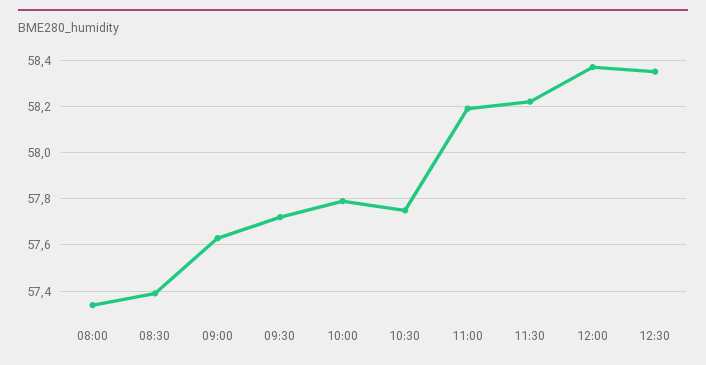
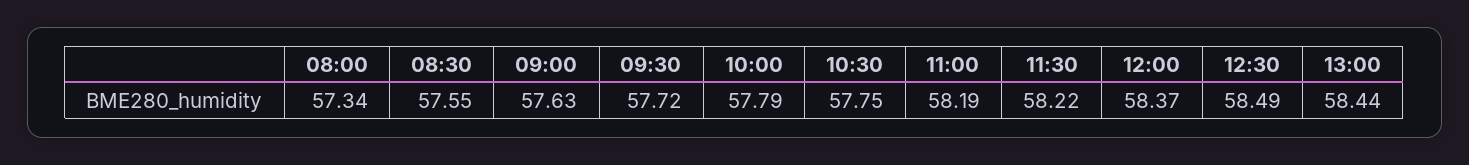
08:30: 57.4 -> 57.55
12:30: 58.35 -> 58.49
13:00: none -> 58.44

